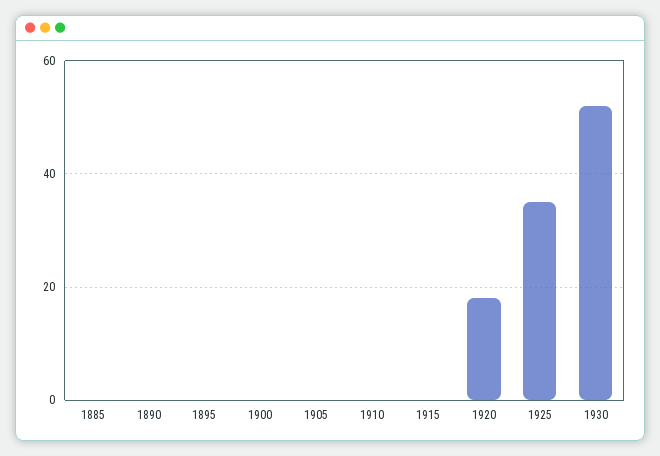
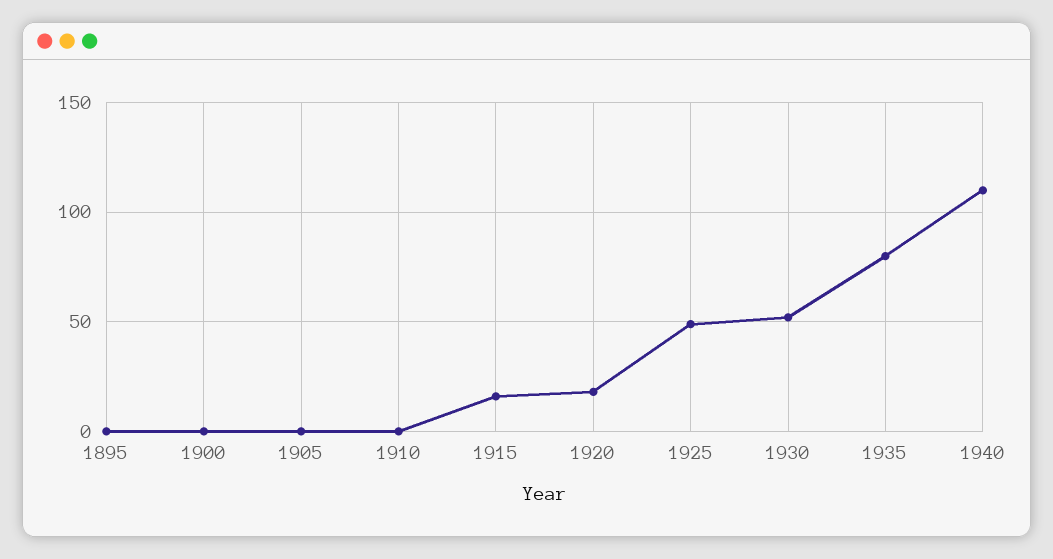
1885: 0 -> none
1890: 0 -> none
1915: 0 -> 15
1925: 35 -> 50
1935: none -> 80
1940: none -> 110

